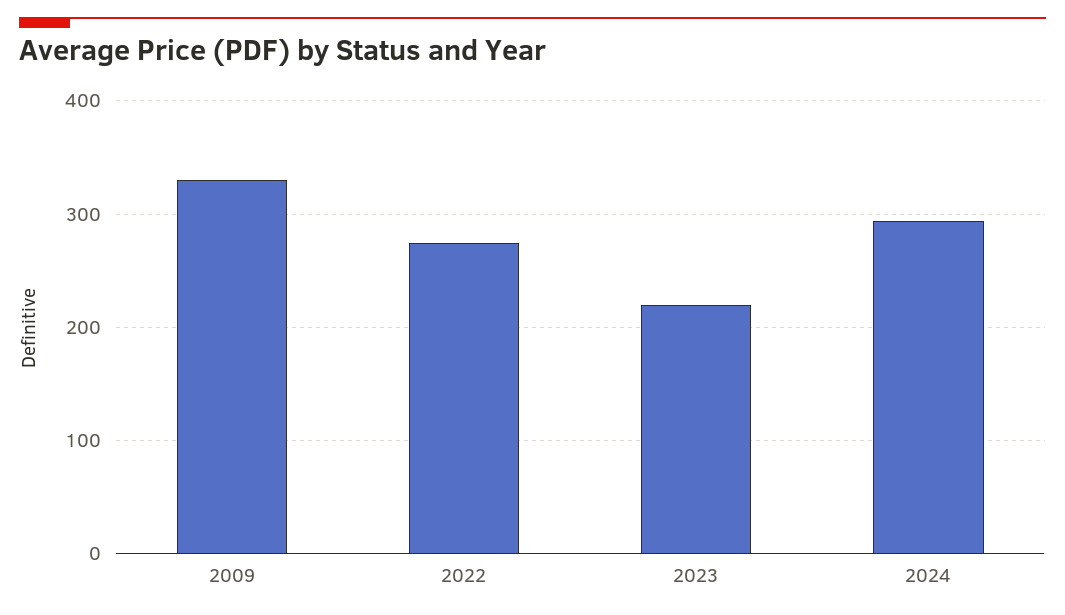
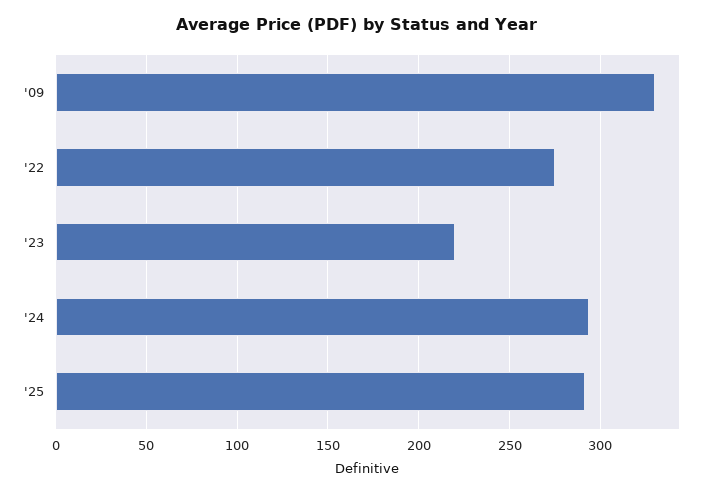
'25: none -> 290

